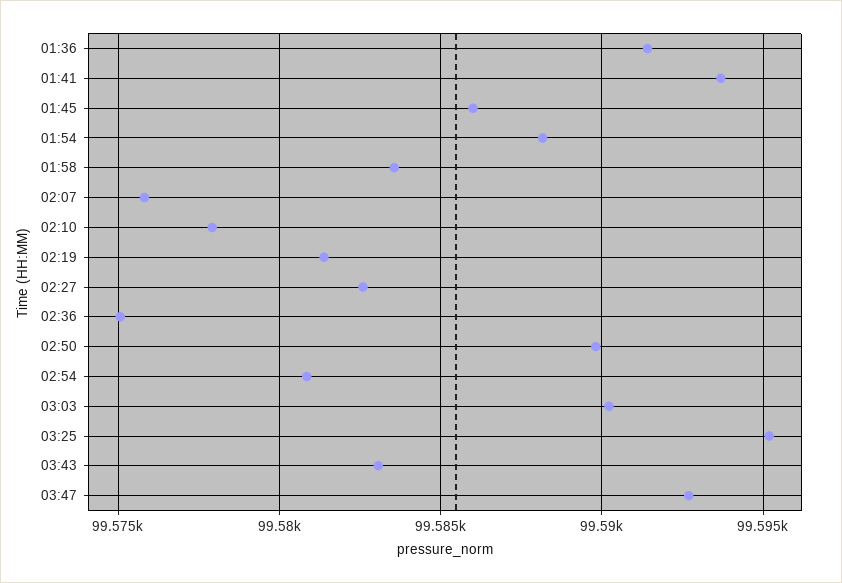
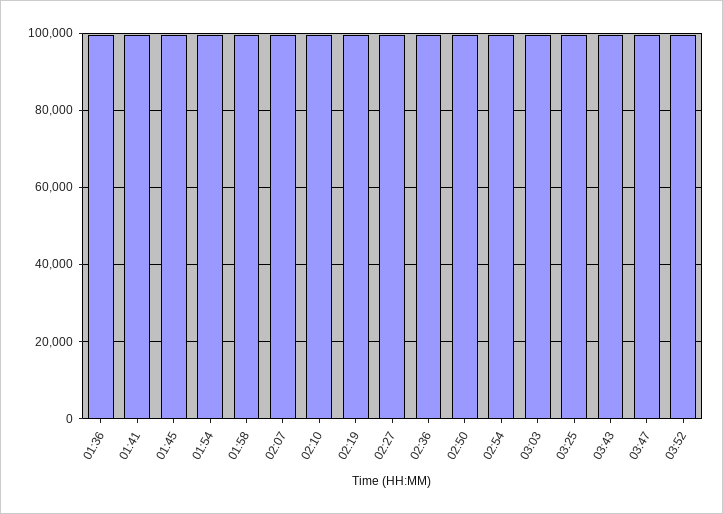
03:52: none -> 100000

